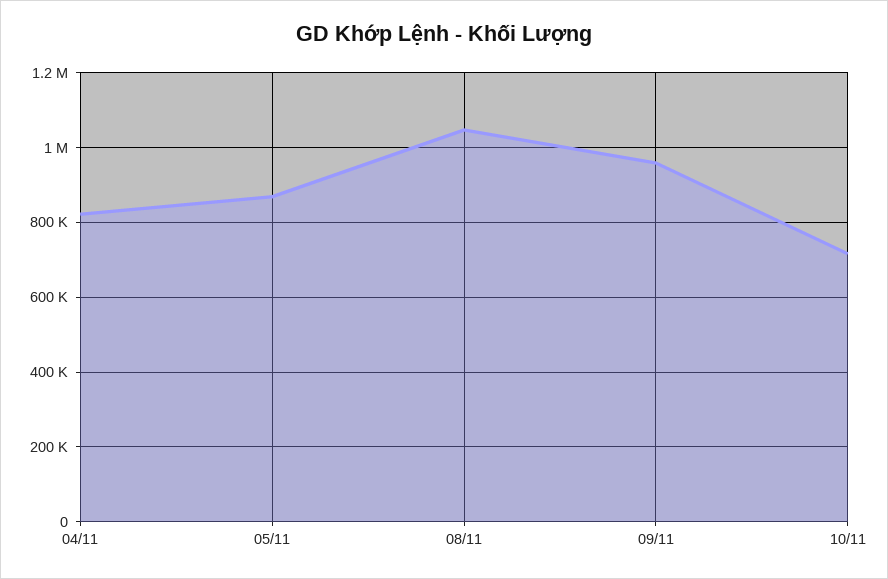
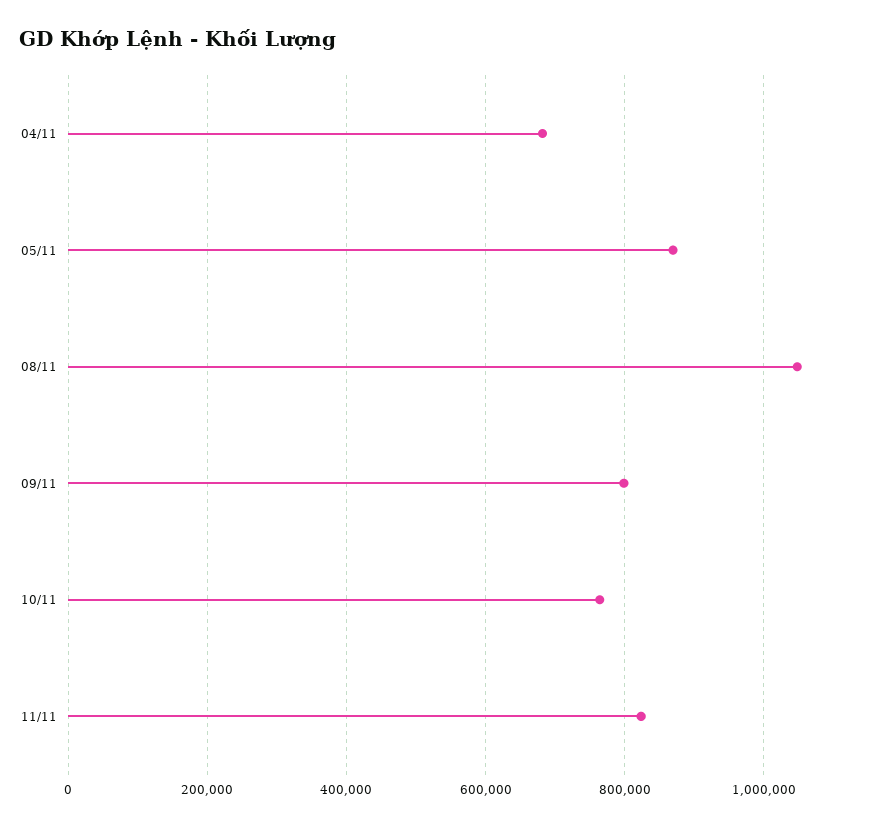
04/11: 820000 -> 680000
09/11: 960000 -> 800000
10/11: 720000 -> 760000
11/11: none -> 820000

